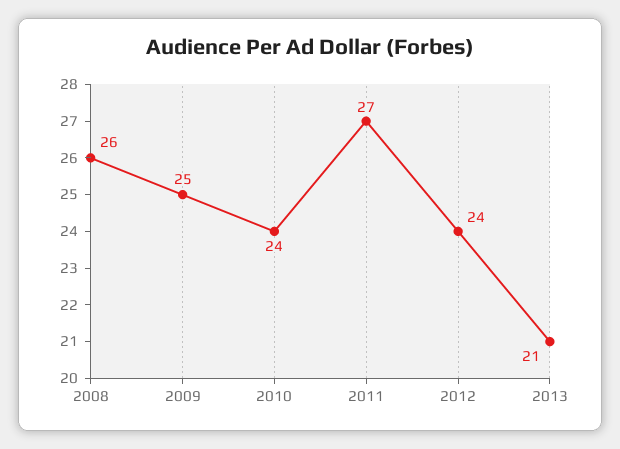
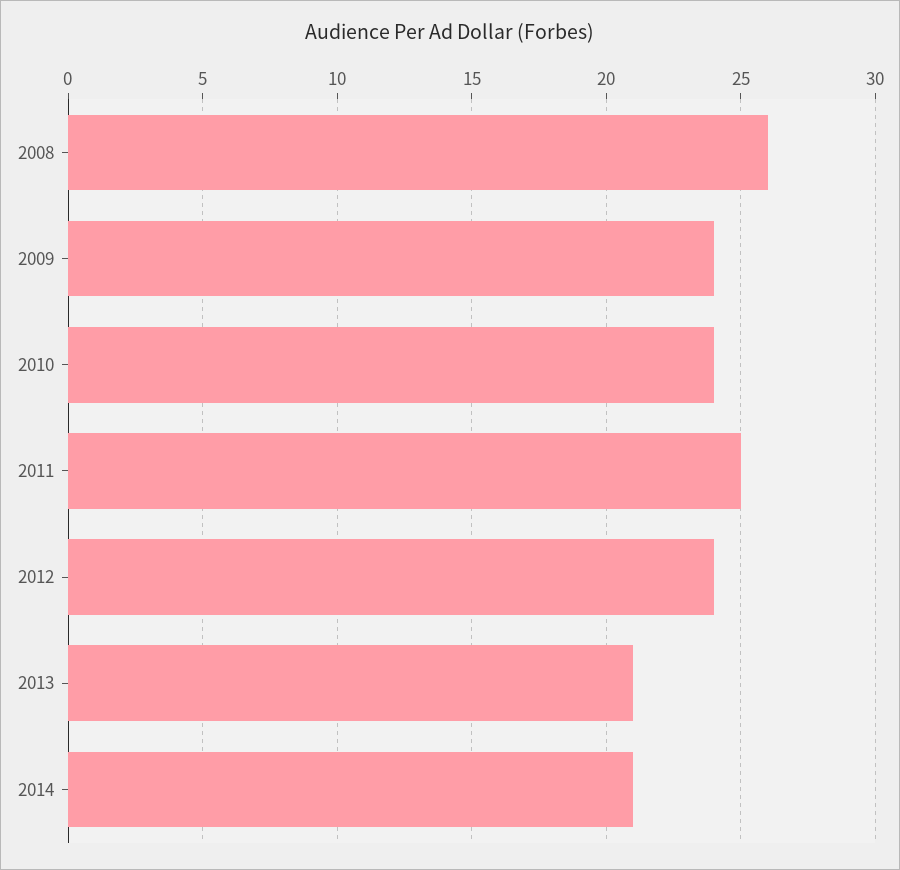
2009: 25 -> 24
2011: 27 -> 25
2014: none -> 21

